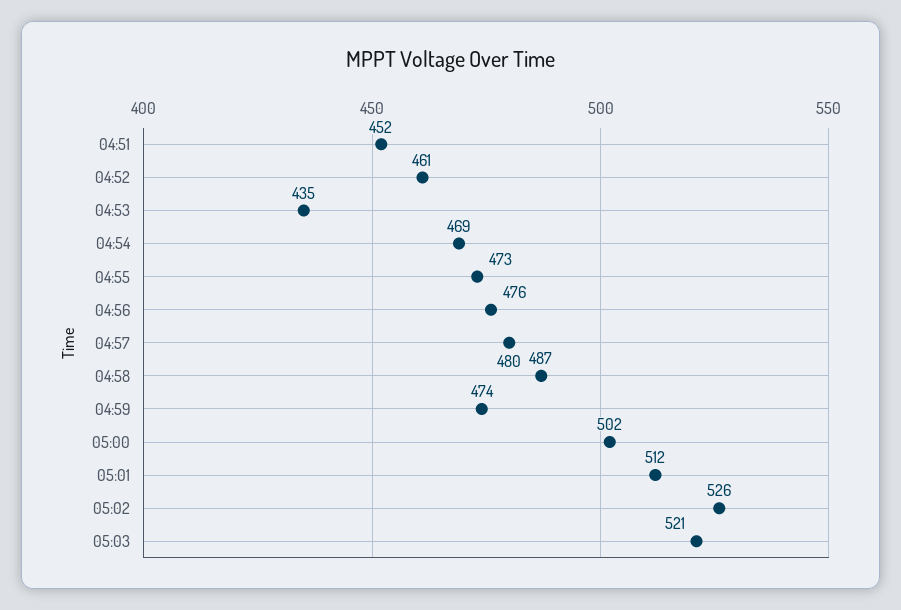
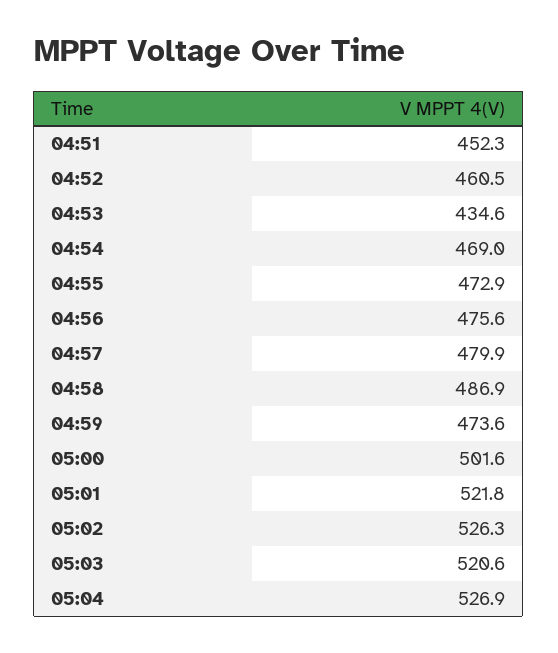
05:01: 512 -> 521.8
05:04: none -> 526.9

